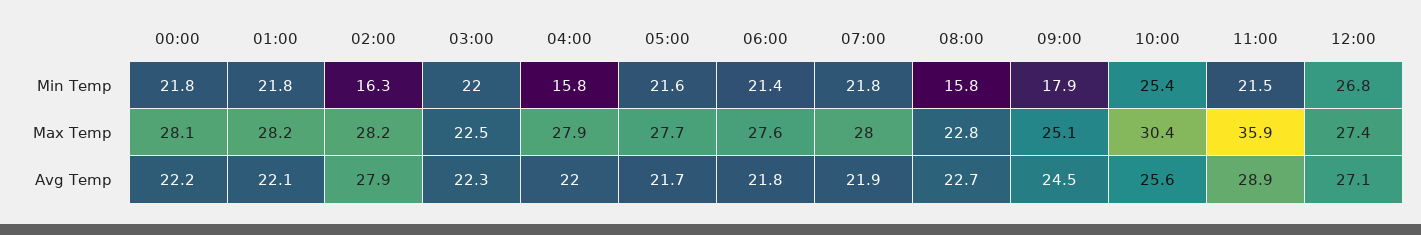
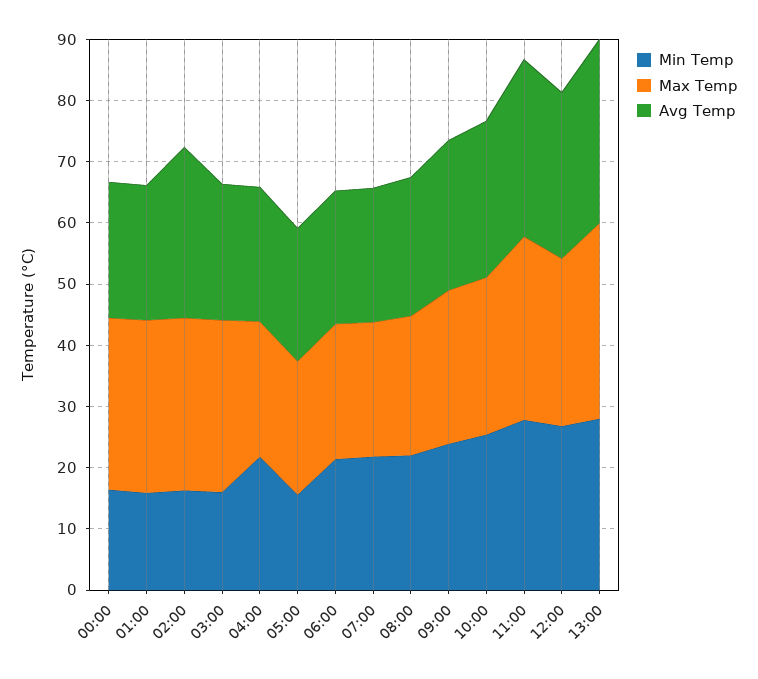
Min Temp, 00:00: 21.8 -> 16
Min Temp, 01:00: 21.8 -> 16
Min Temp, 03:00: 22 -> 16
Min Temp, 04:00: 15.8 -> 22
Min Temp, 05:00: 21.6 -> 16
Min Temp, 08:00: 15.8 -> 22
Min Temp, 09:00: 17.9 -> 24
Min Temp, 11:00: 21.5 -> 28
Max Temp, 03:00: 22.5 -> 28
Max Temp, 04:00: 27.9 -> 22
Max Temp, 05:00: 27.7 -> 22
Max Temp, 06:00: 27.6 -> 22
Max Temp, 07:00: 28 -> 22
Max Temp, 10:00: 30.4 -> 26
Max Temp, 11:00: 35.9 -> 30
Min Temp, 13:00: none -> 28
Max Temp, 13:00: none -> 32
Avg Temp, 13:00: none -> 30

